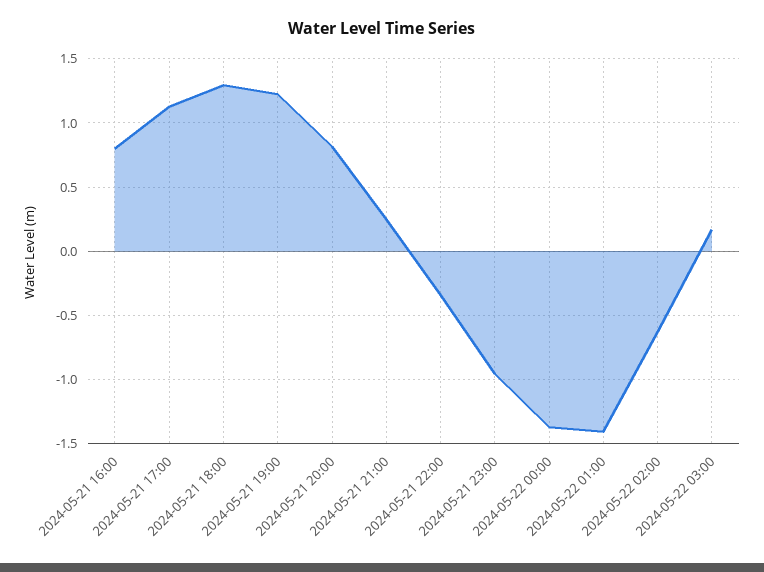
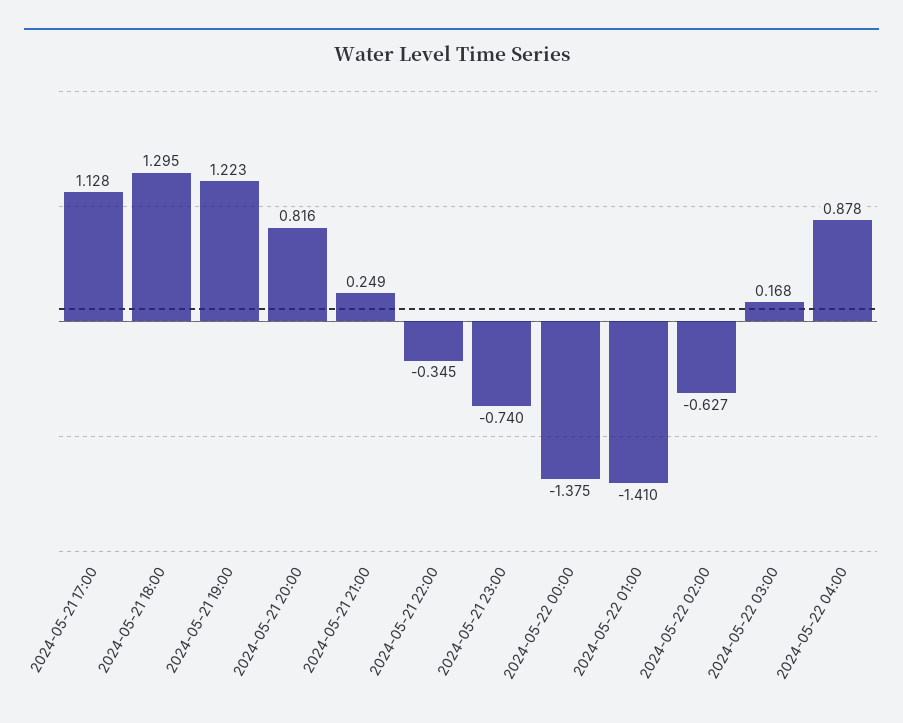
2024-05-21 16:00: 0.8 -> none
2024-05-21 23:00: -0.95 -> -0.74
2024-05-22 04:00: none -> 0.878

